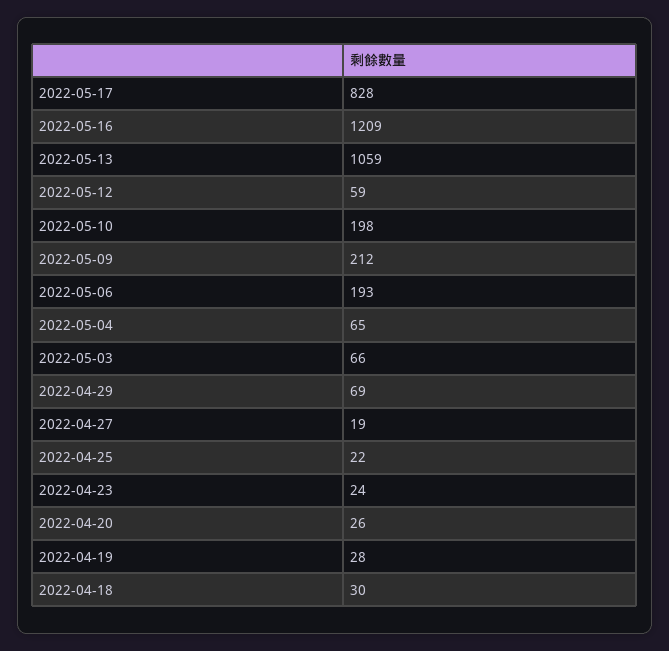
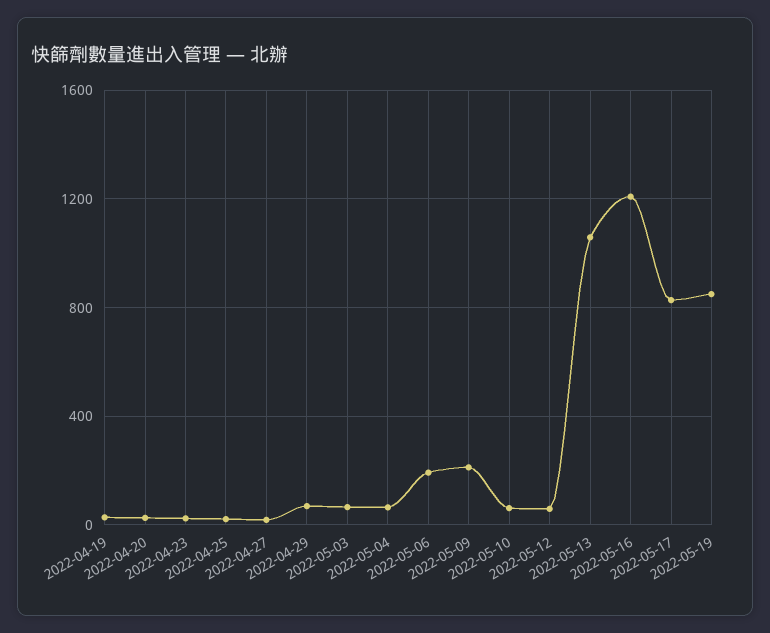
2022-05-10: 198 -> 50
2022-04-18: 30 -> none
2022-05-19: none -> 850

